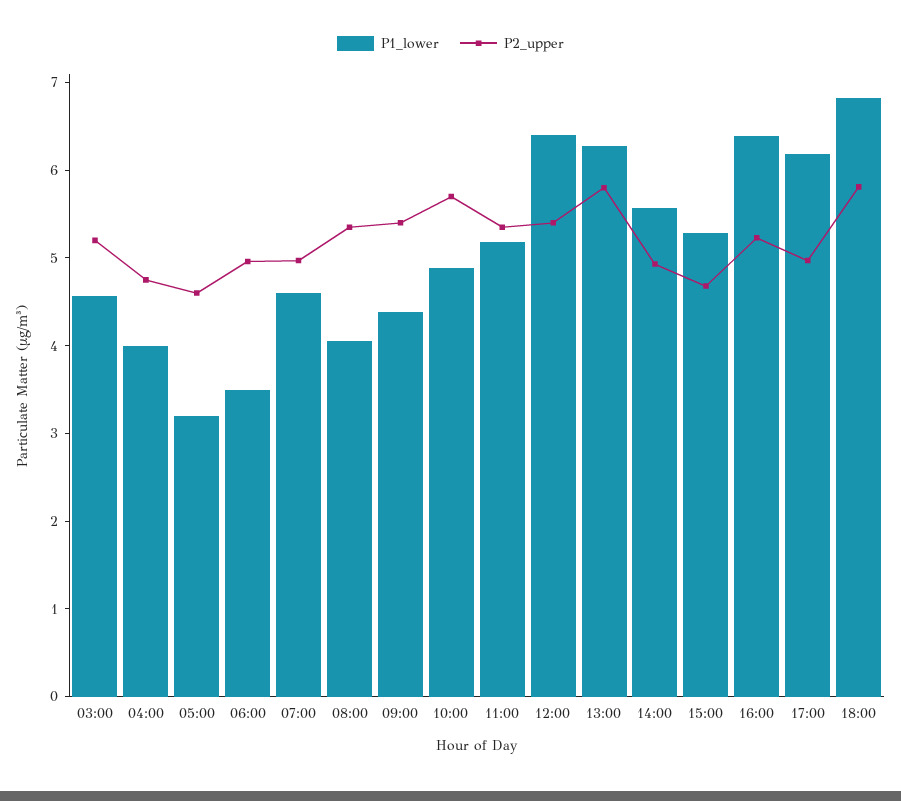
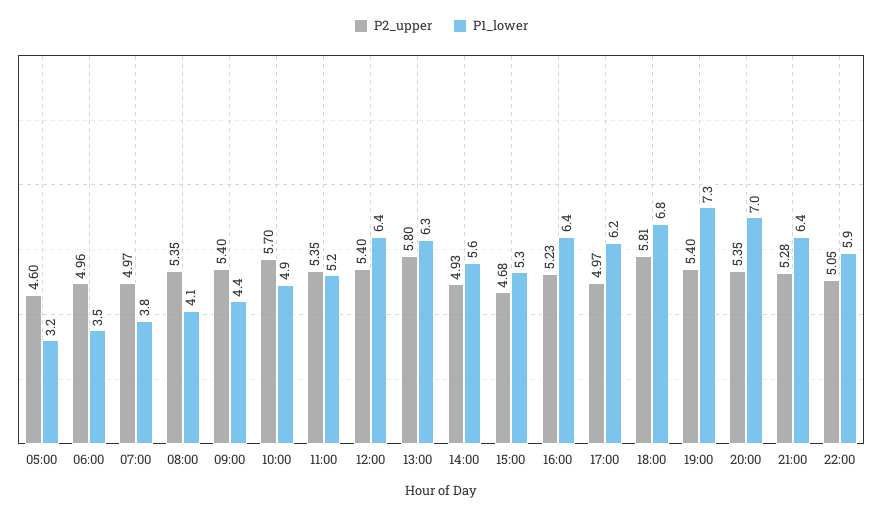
P1_lower, 03:00: 4.6 -> none
P2_upper, 03:00: 5.2 -> none
P1_lower, 04:00: 4 -> none
P2_upper, 04:00: 4.8 -> none
P1_lower, 07:00: 4.6 -> 3.8
P2_upper, 19:00: none -> 5.4
P1_lower, 19:00: none -> 7.3
P2_upper, 20:00: none -> 5.35
P1_lower, 20:00: none -> 7
P2_upper, 21:00: none -> 5.28
P1_lower, 21:00: none -> 6.4
P2_upper, 22:00: none -> 5.05
P1_lower, 22:00: none -> 5.9

